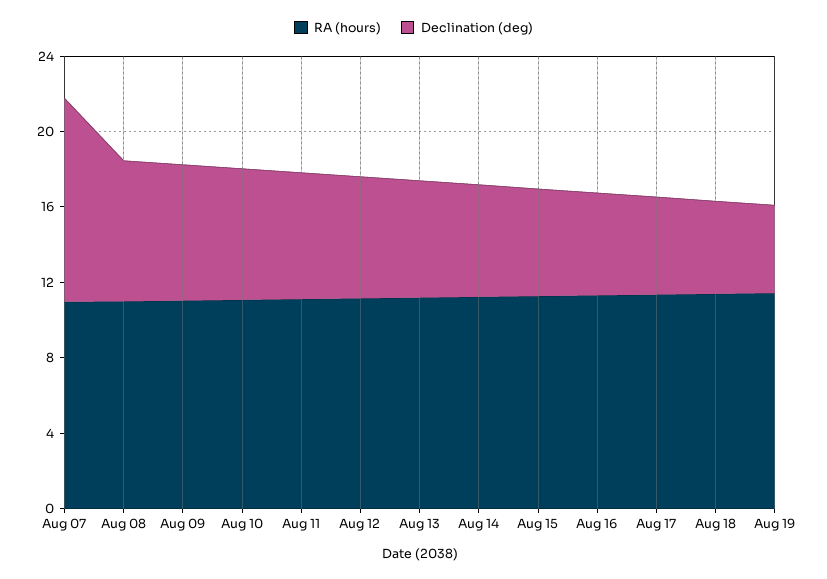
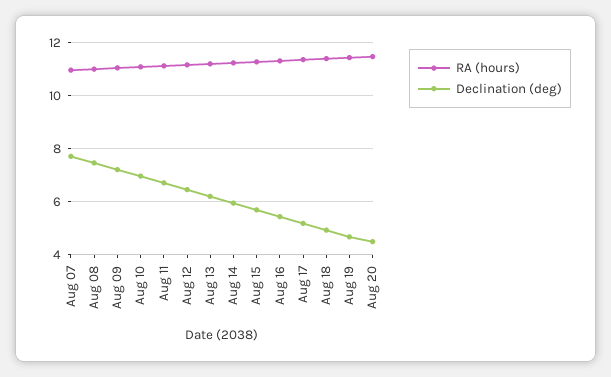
Declination (deg), Aug 07: 11 -> 7.75
RA (hours), Aug 20: none -> 11.5
Declination (deg), Aug 20: none -> 4.5

